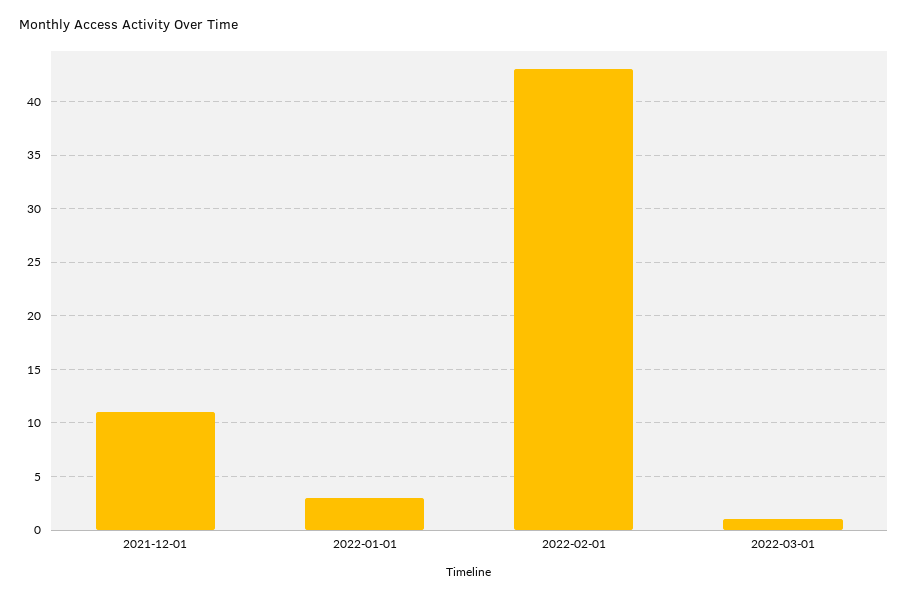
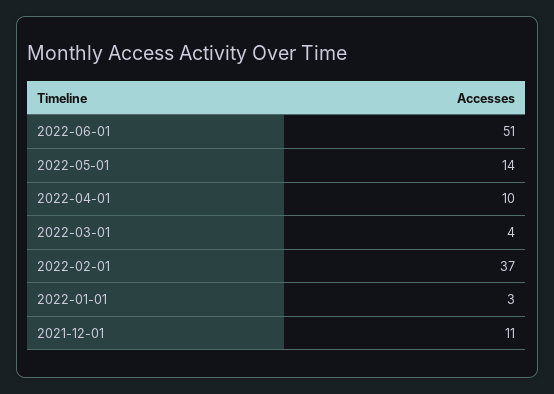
2022-02-01: 43 -> 37
2022-03-01: 1 -> 4
2022-06-01: none -> 51
2022-05-01: none -> 14
2022-04-01: none -> 10

